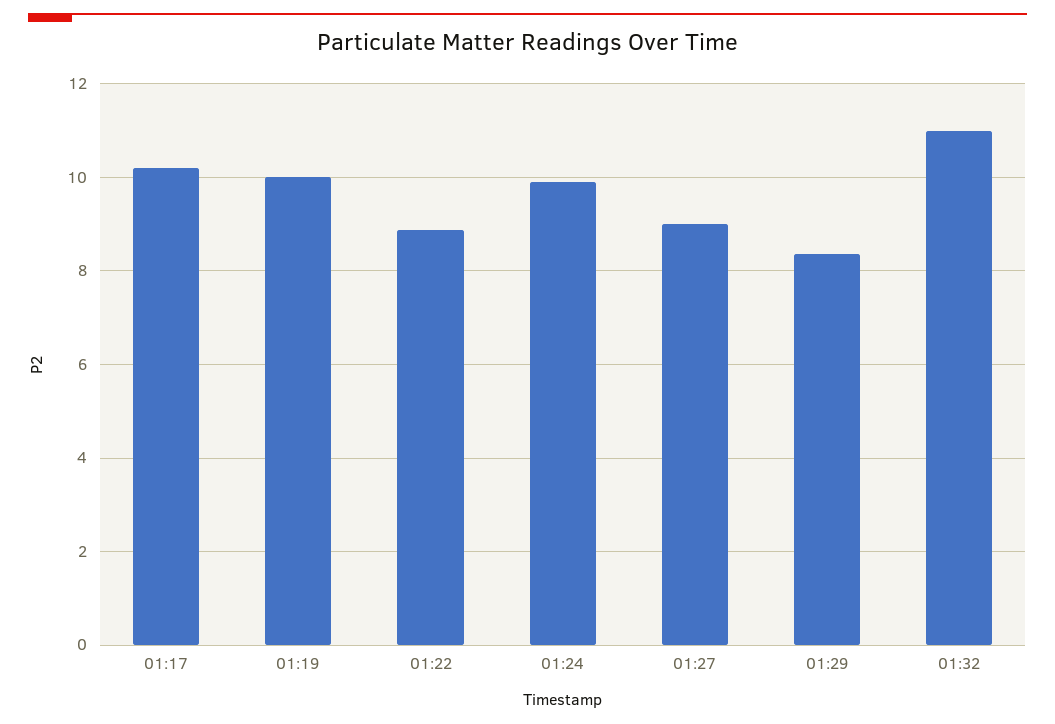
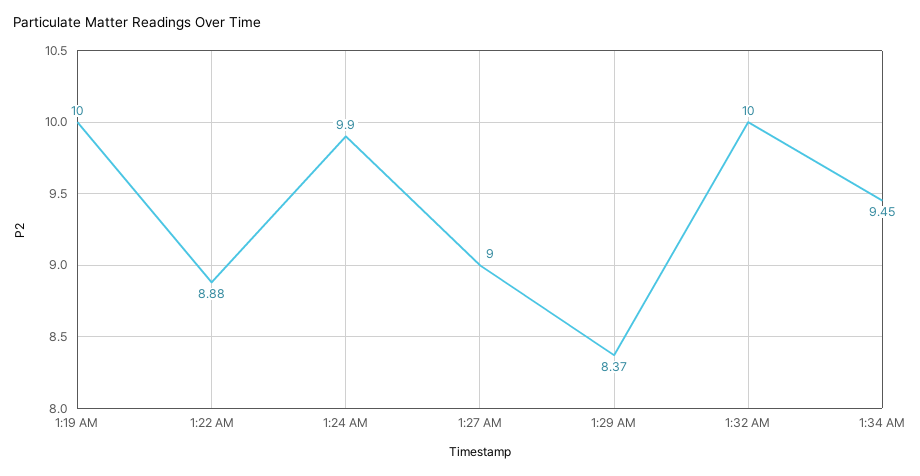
01:17: 10.2 -> none
01:32: 11 -> 10
1:34 AM: none -> 9.45

